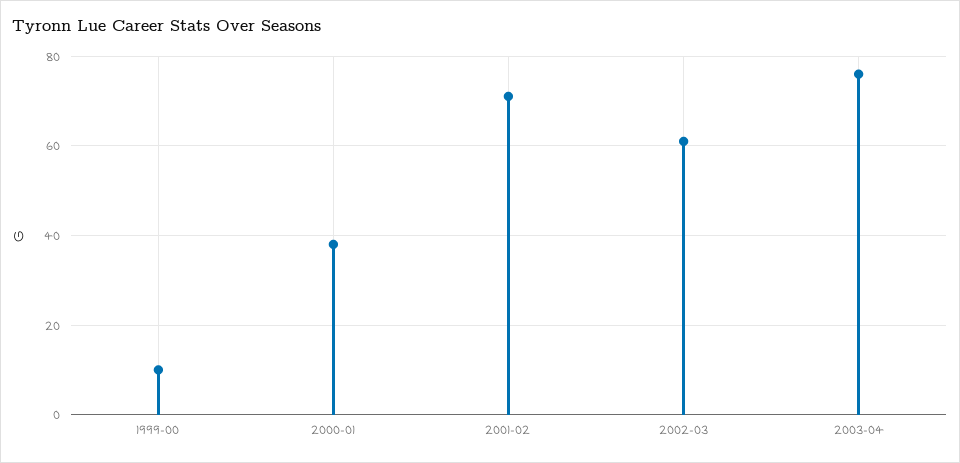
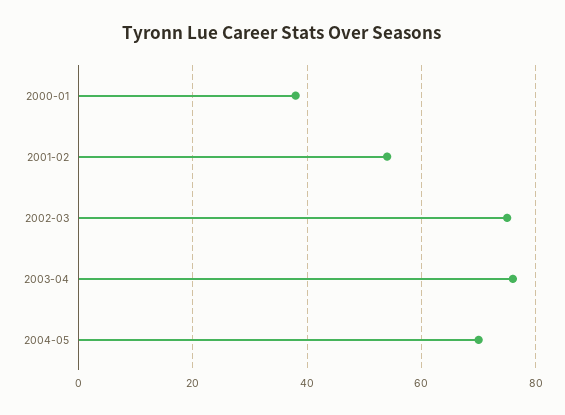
1999-00: 10 -> none
2001-02: 70 -> 55
2002-03: 60 -> 75
2004-05: none -> 70

